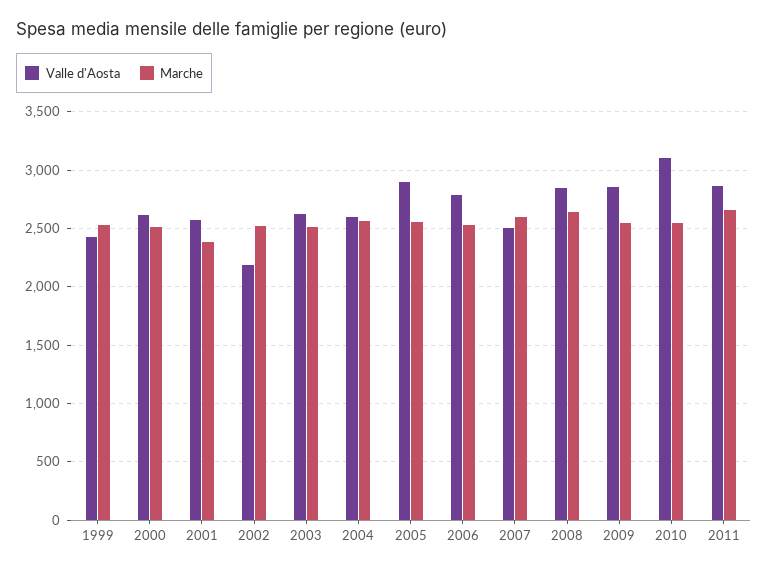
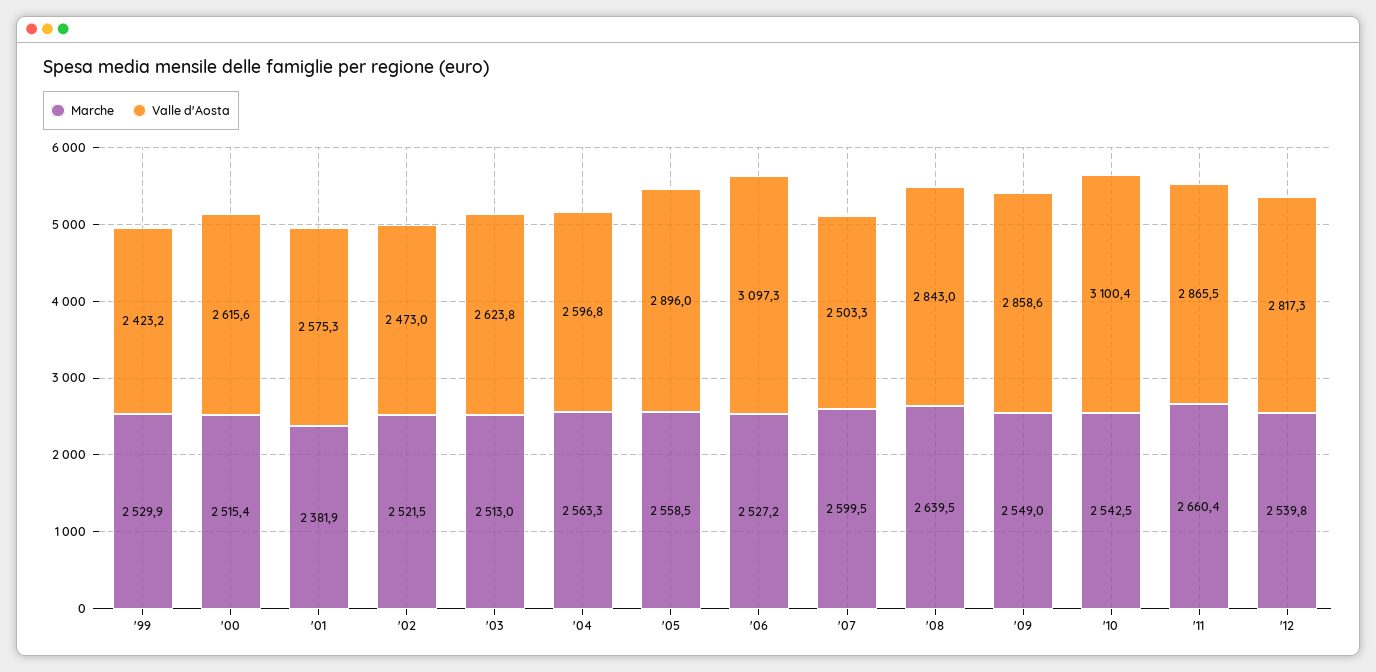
Valle d'Aosta, 2002: 2200 -> 2473
Valle d'Aosta, 2006: 2800 -> 3097.3
Marche, '12: none -> 2539.8
Valle d'Aosta, '12: none -> 2817.3

